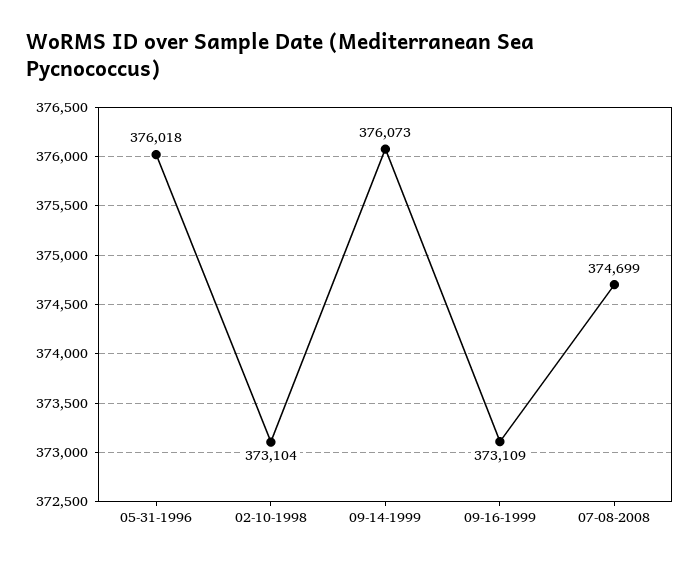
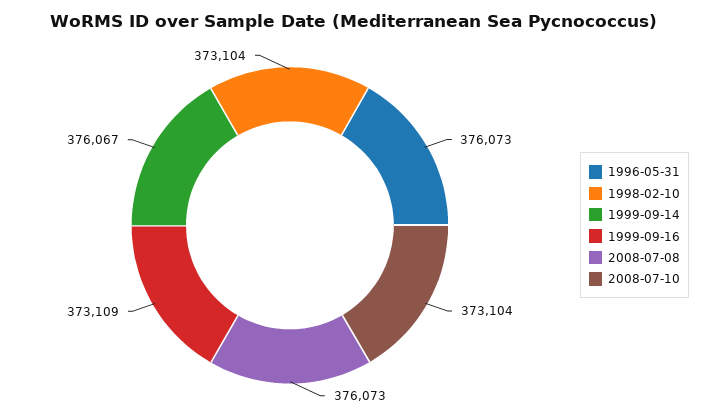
05-31-1996: 376018 -> 376073
09-14-1999: 376073 -> 376067
07-08-2008: 374699 -> 376073
2008-07-10: none -> 373104

